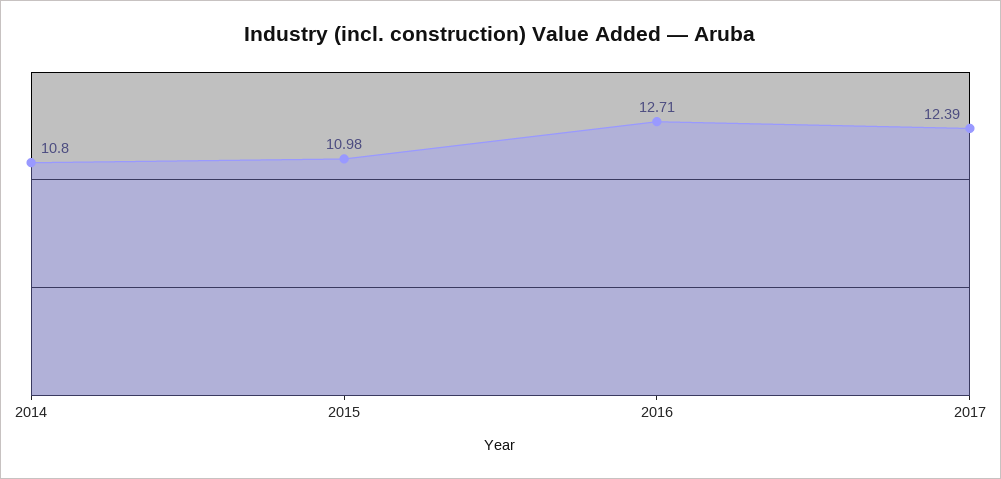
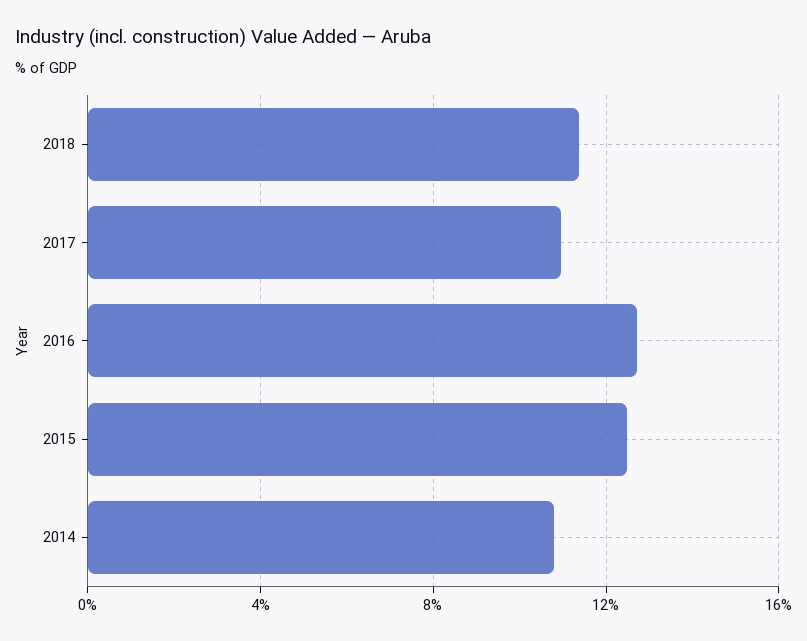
2015: 10.98 -> 12.5
2017: 12.39 -> 11
2018: none -> 11.5

